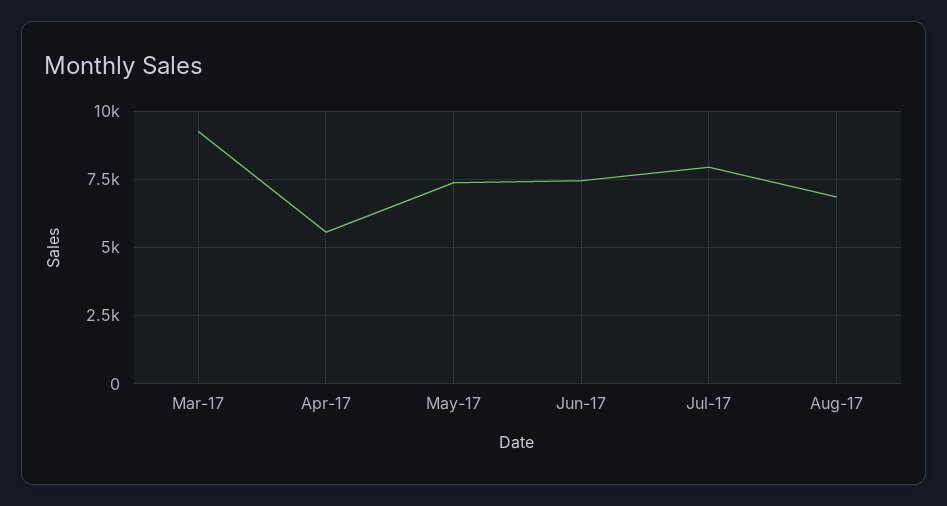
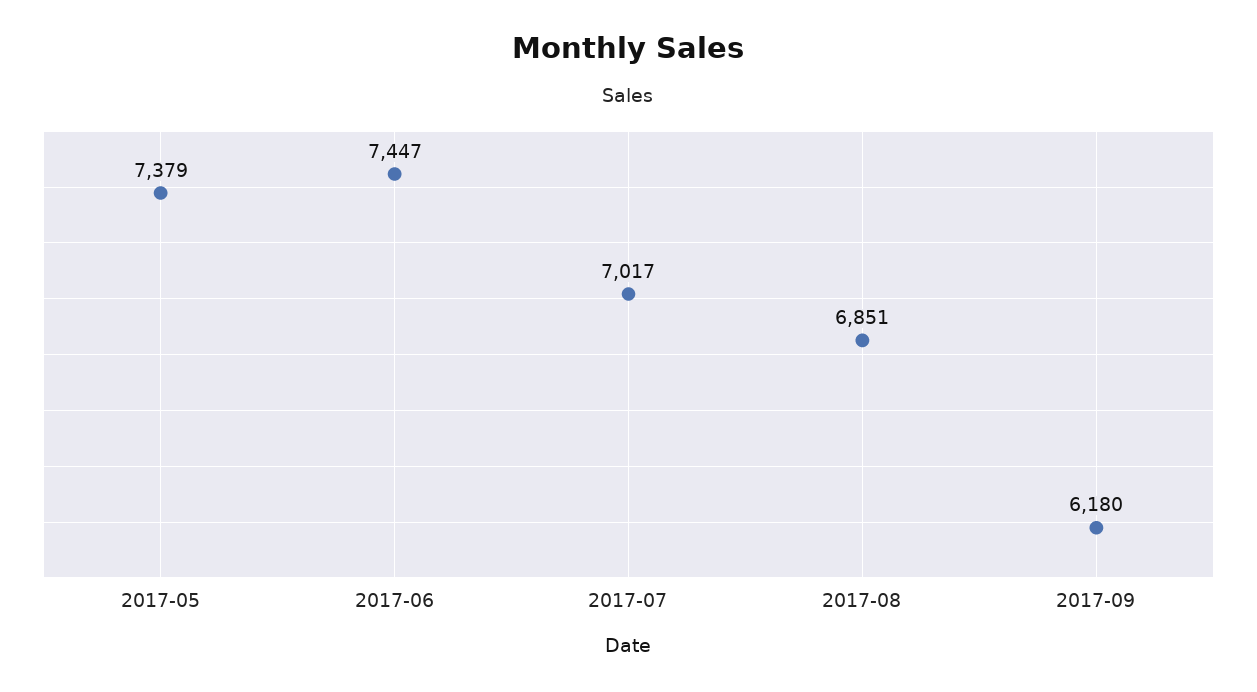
Mar-17: 9250 -> none
Apr-17: 5500 -> none
Jul-17: 8000 -> 7017
2017-09: none -> 6180

